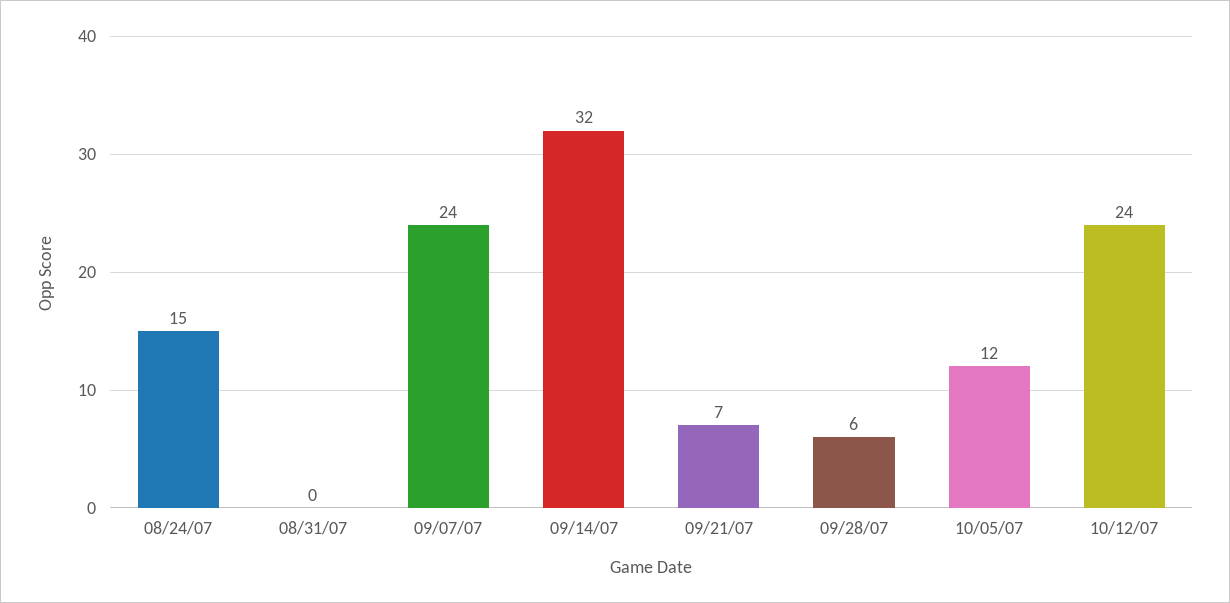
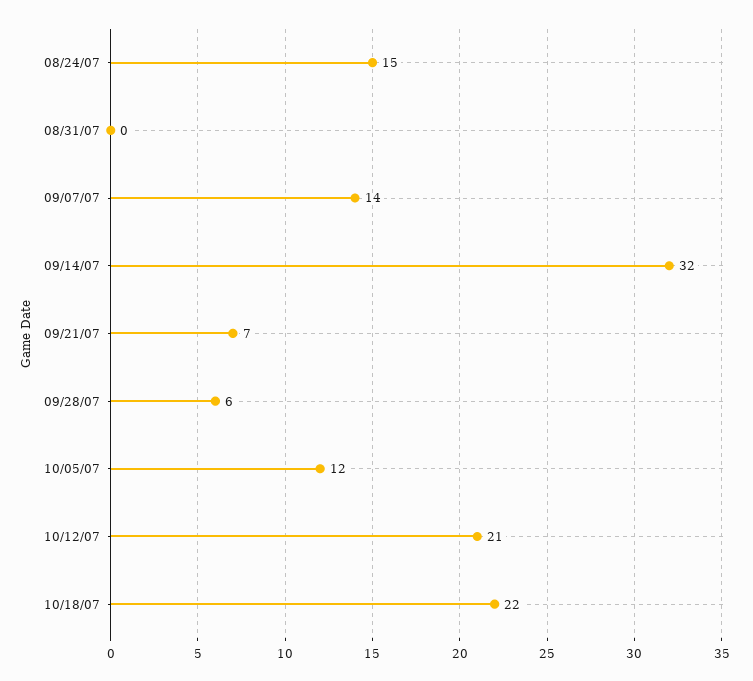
09/07/07: 24 -> 14
10/12/07: 24 -> 21
10/18/07: none -> 22

